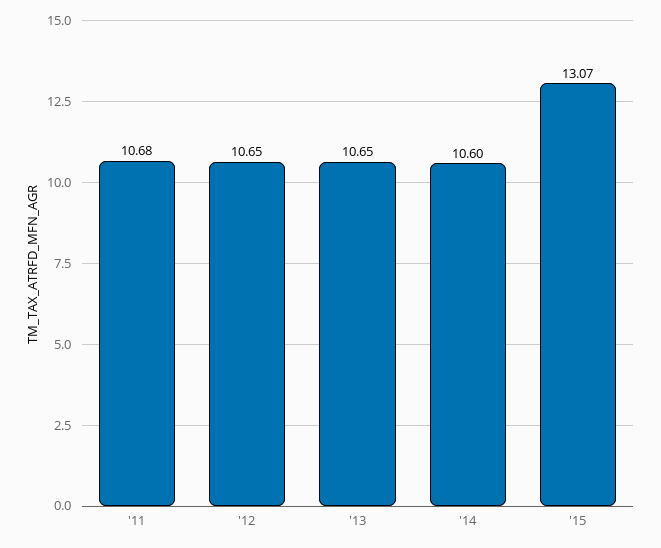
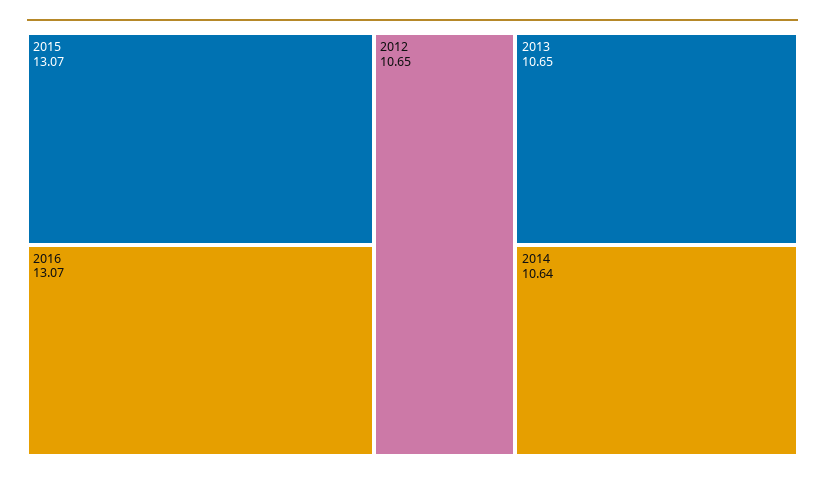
'11: 10.68 -> none
'14: 10.6 -> 10.64
2016: none -> 13.07

